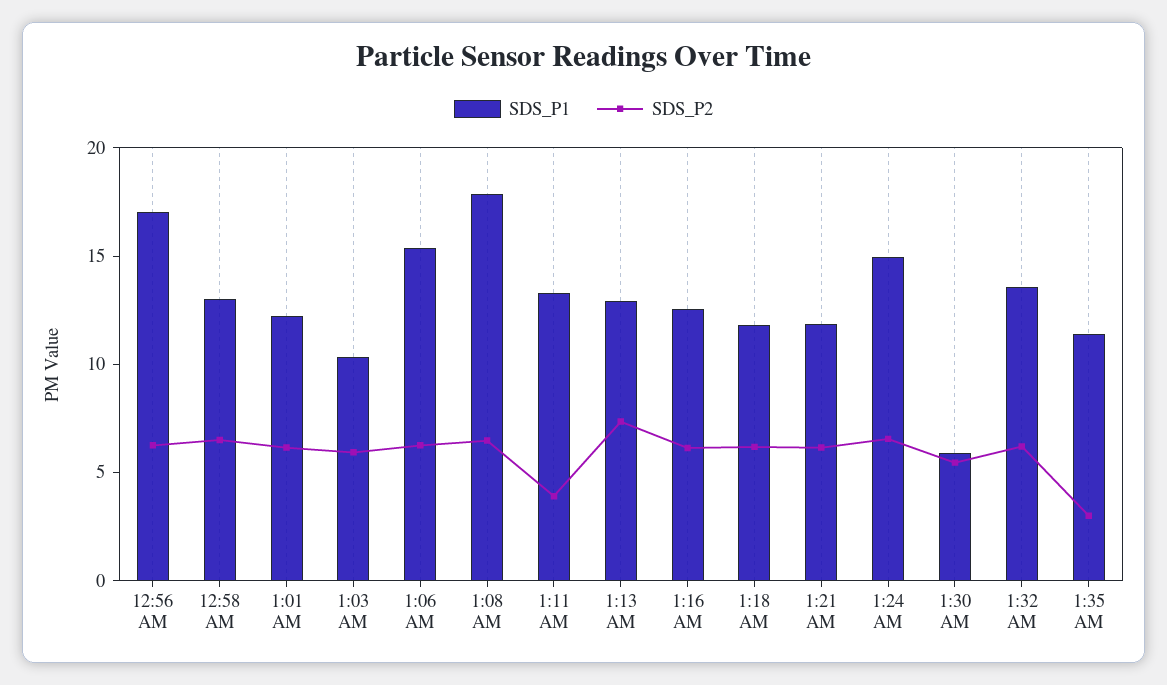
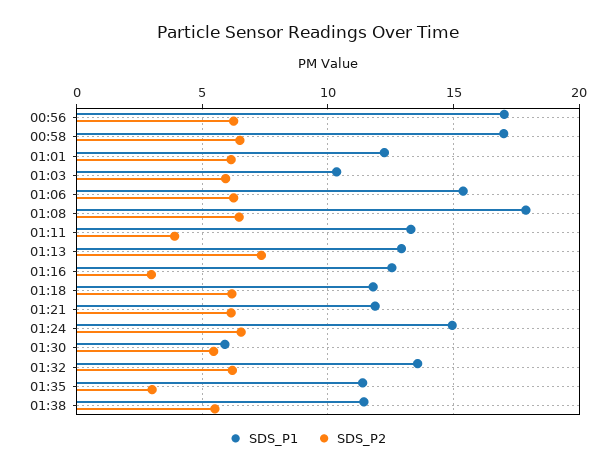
SDS_P1, 12:58 AM: 13 -> 17
SDS_P2, 1:16 AM: 6 -> 3
SDS_P1, 01:38: none -> 11.5
SDS_P2, 01:38: none -> 5.5

